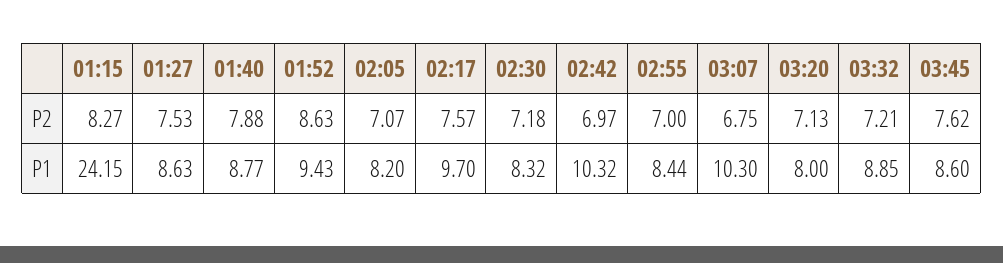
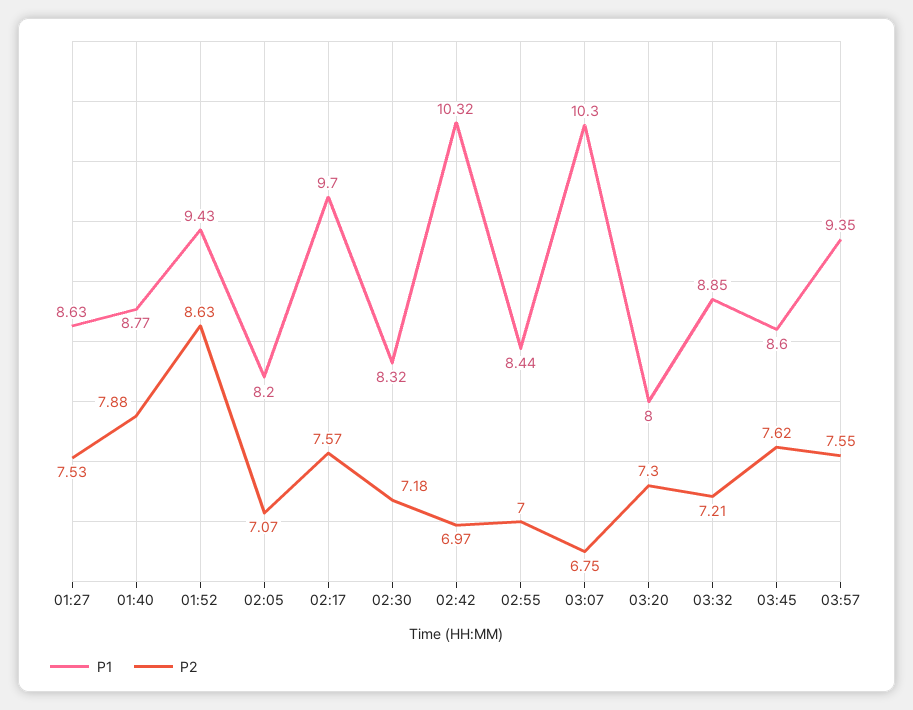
P2, 01:15: 8.27 -> none
P2, 03:20: 7.13 -> 7.3
P1, 01:15: 24.15 -> none
P1, 03:57: none -> 9.35
P2, 03:57: none -> 7.55

